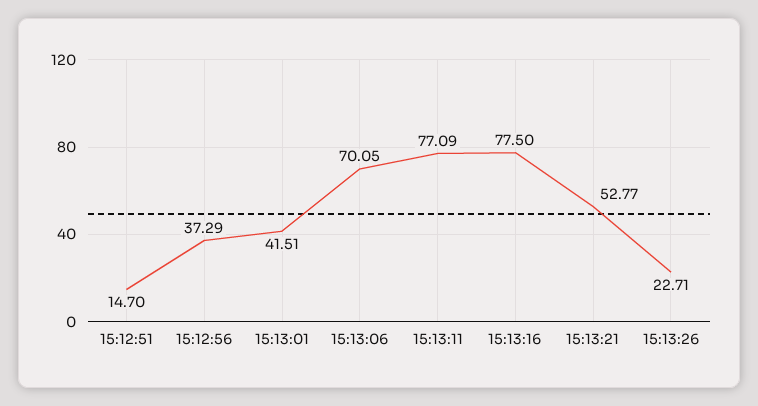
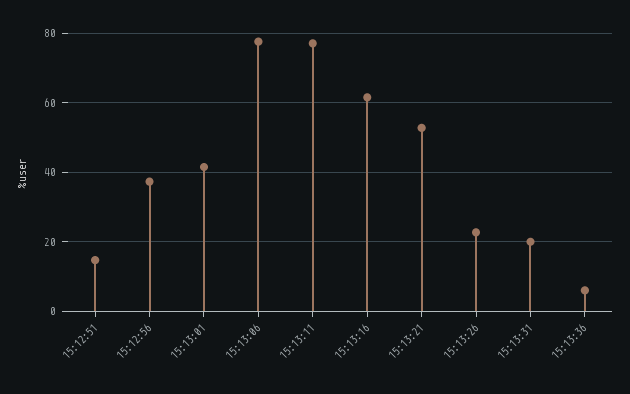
15:13:06: 70.05 -> 78
15:13:16: 77.5 -> 62
15:13:31: none -> 20
15:13:36: none -> 6

